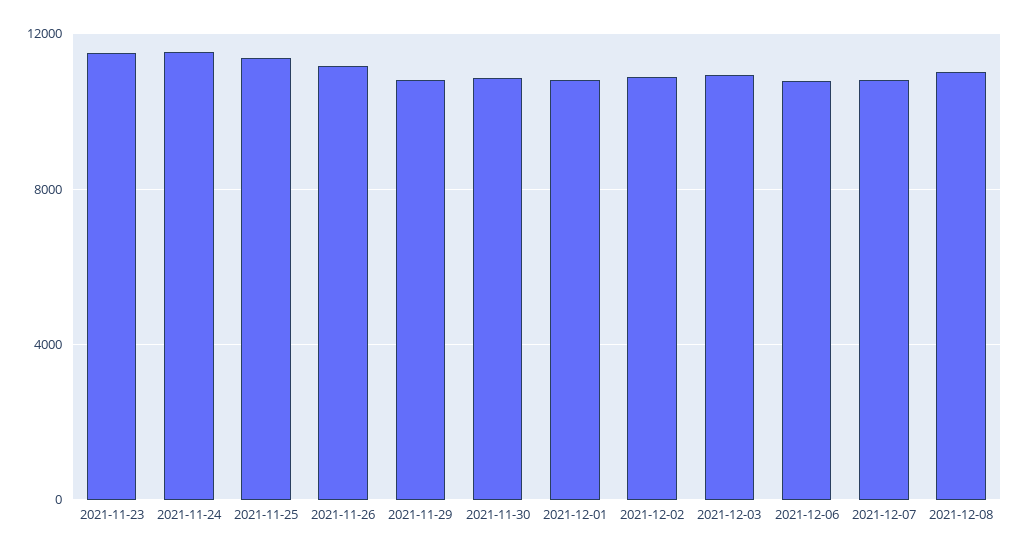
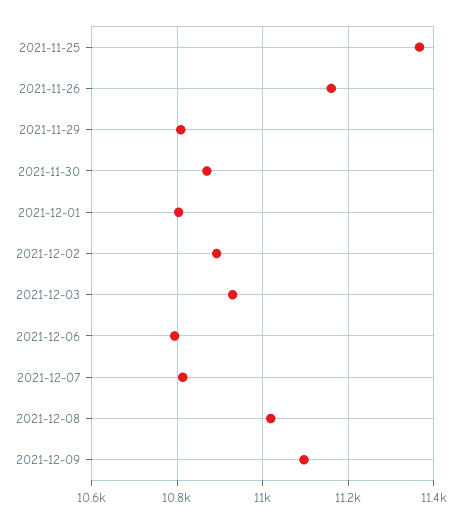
2021-11-23: 11500 -> none
2021-11-24: 11500 -> none
2021-12-09: none -> 11100

